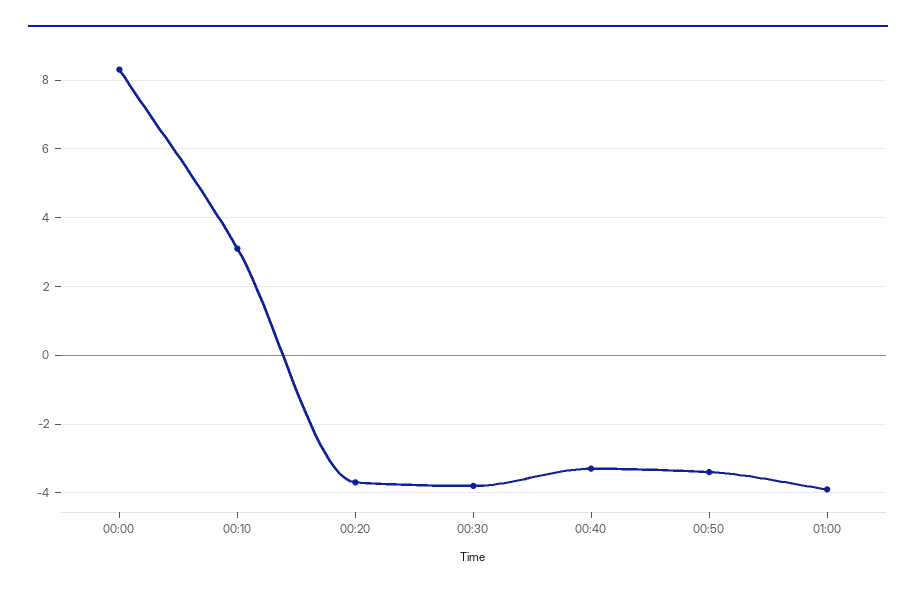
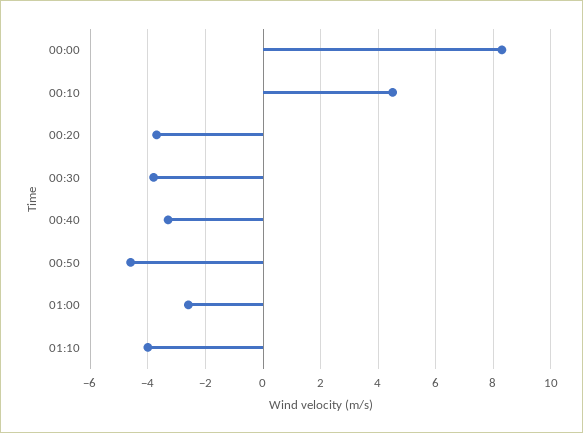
00:10: 3 -> 4.5
00:50: -3.5 -> -4.5
01:00: -4 -> -2.5
01:10: none -> -4

